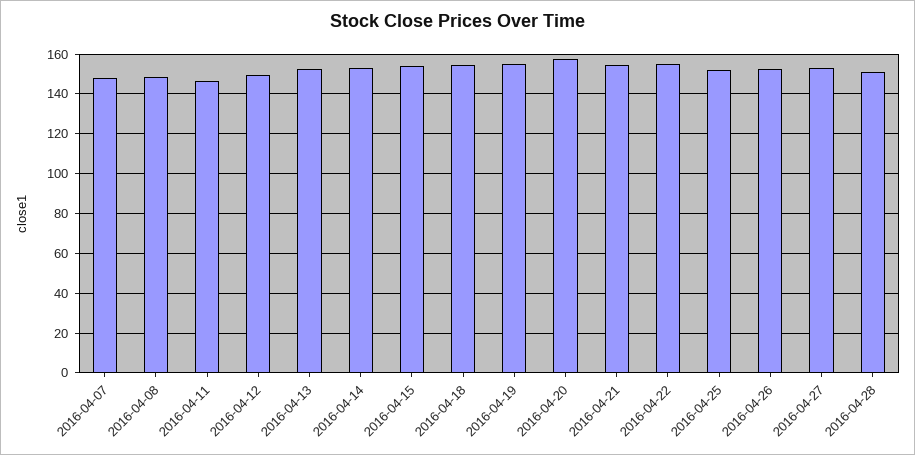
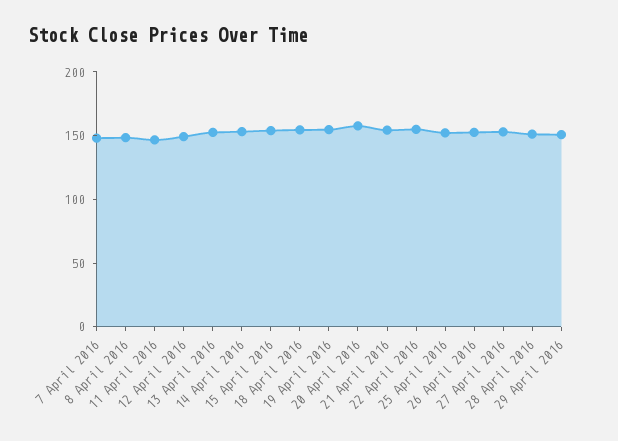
29 April 2016: none -> 150

